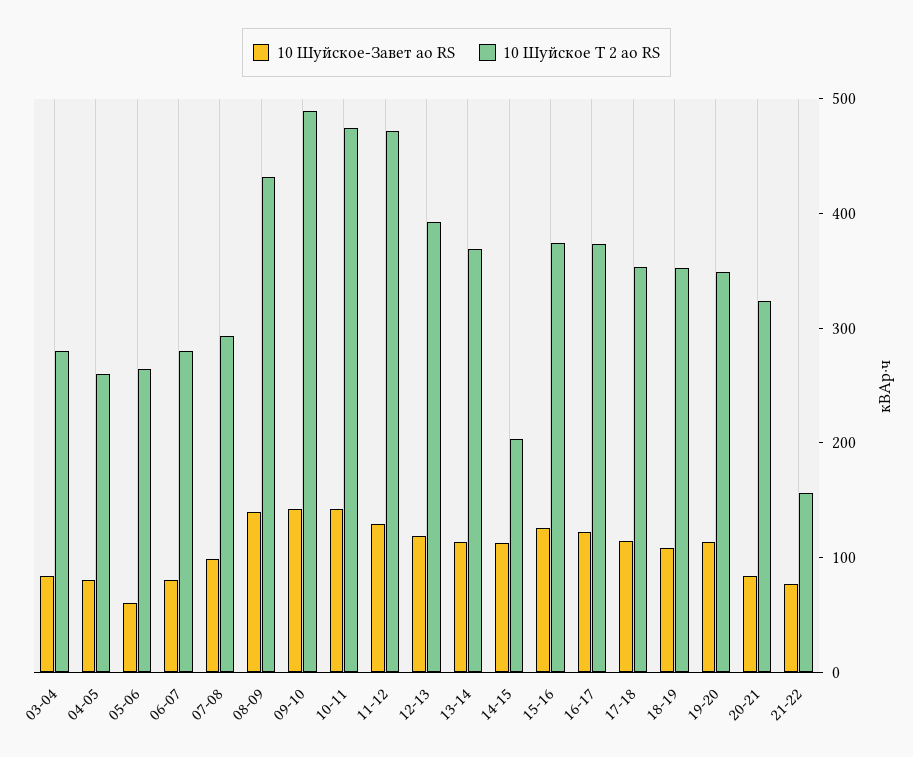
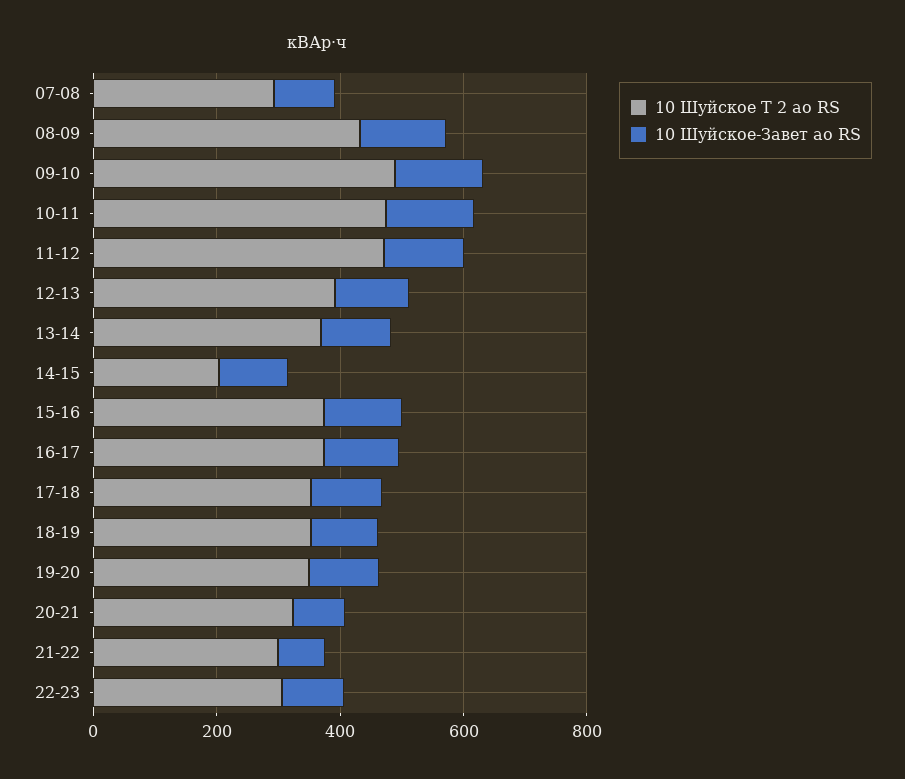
10 Шуйское-Завет ао RS, 03-04: 80 -> none
10 Шуйское Т 2 ао RS, 03-04: 280 -> none
10 Шуйское-Завет ао RS, 04-05: 80 -> none
10 Шуйское Т 2 ао RS, 04-05: 260 -> none
10 Шуйское-Завет ао RS, 05-06: 60 -> none
10 Шуйское Т 2 ао RS, 05-06: 260 -> none
10 Шуйское-Завет ао RS, 06-07: 80 -> none
10 Шуйское Т 2 ао RS, 06-07: 280 -> none
10 Шуйское Т 2 ао RS, 21-22: 160 -> 300
10 Шуйское Т 2 ао RS, 22-23: none -> 300
10 Шуйское-Завет ао RS, 22-23: none -> 100

